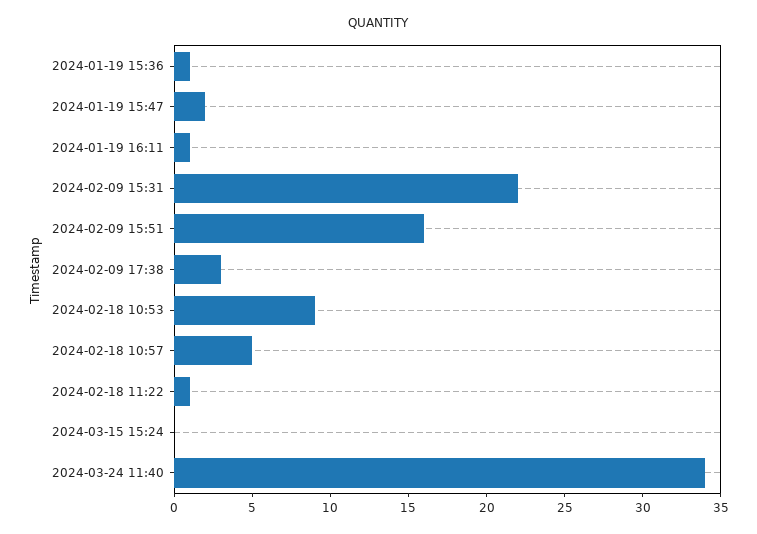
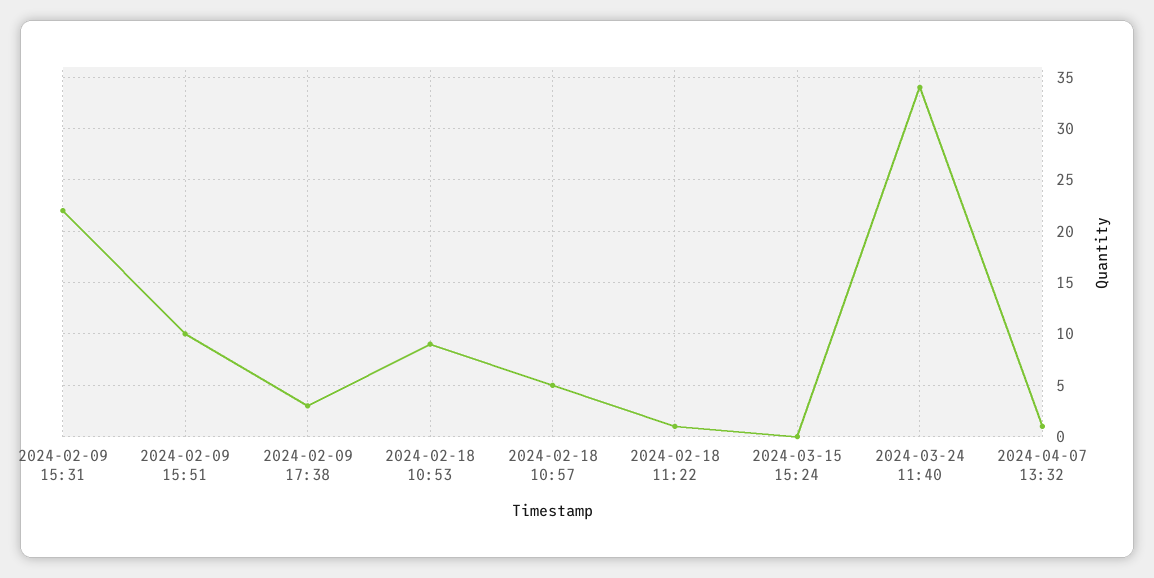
2024-01-19 15:36: 1 -> none
2024-01-19 15:47: 2 -> none
2024-01-19 16:11: 1 -> none
2024-02-09 15:51: 16 -> 10
2024-04-07 13:32: none -> 1

